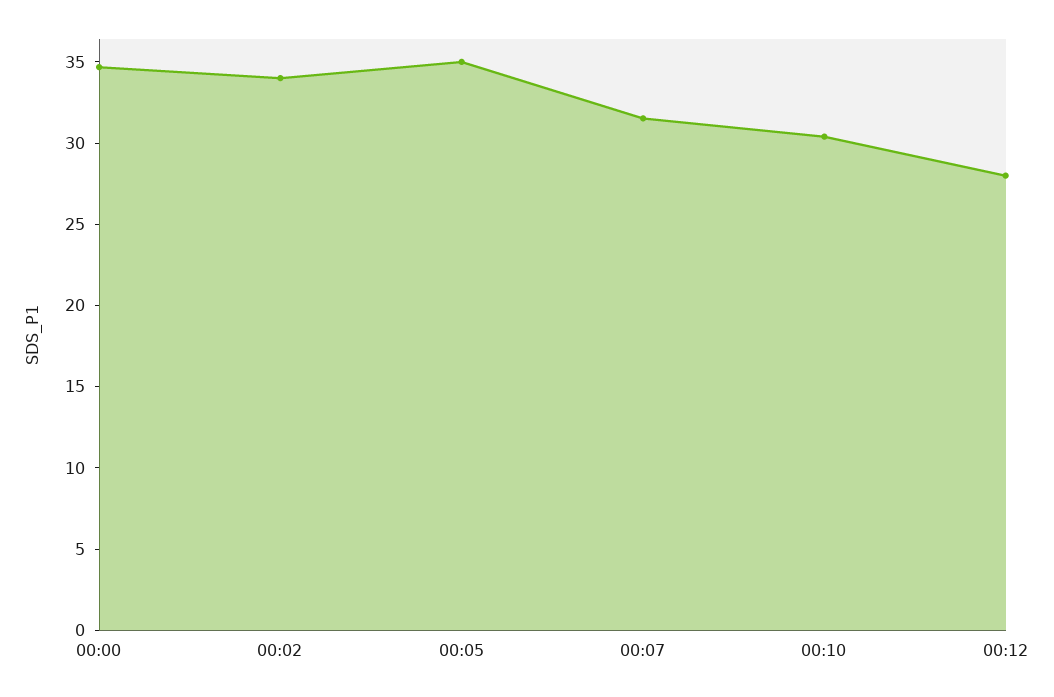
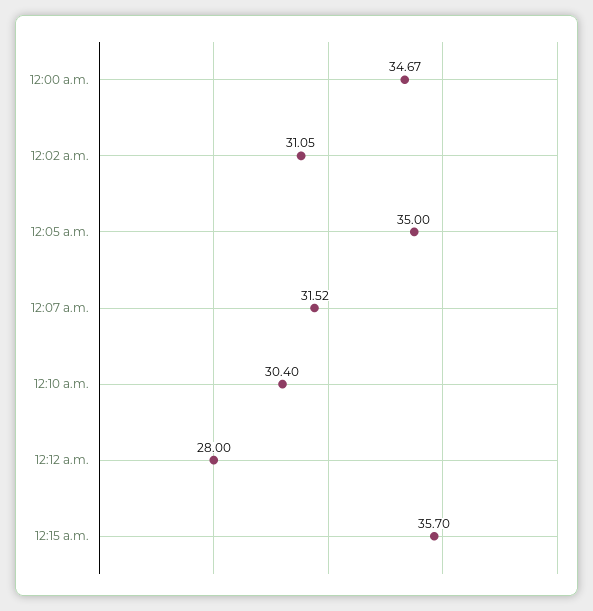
00:02: 34 -> 31.05
12:15 a.m.: none -> 35.7

